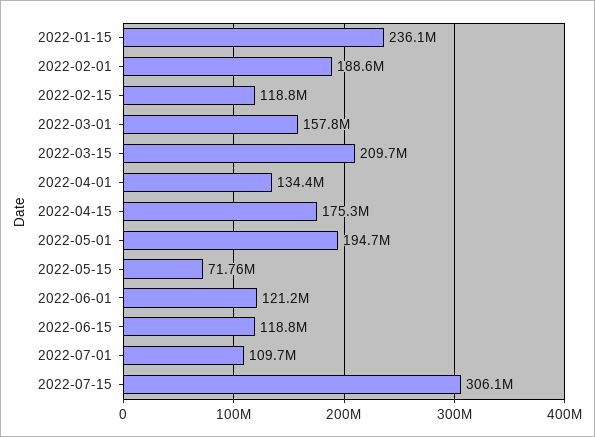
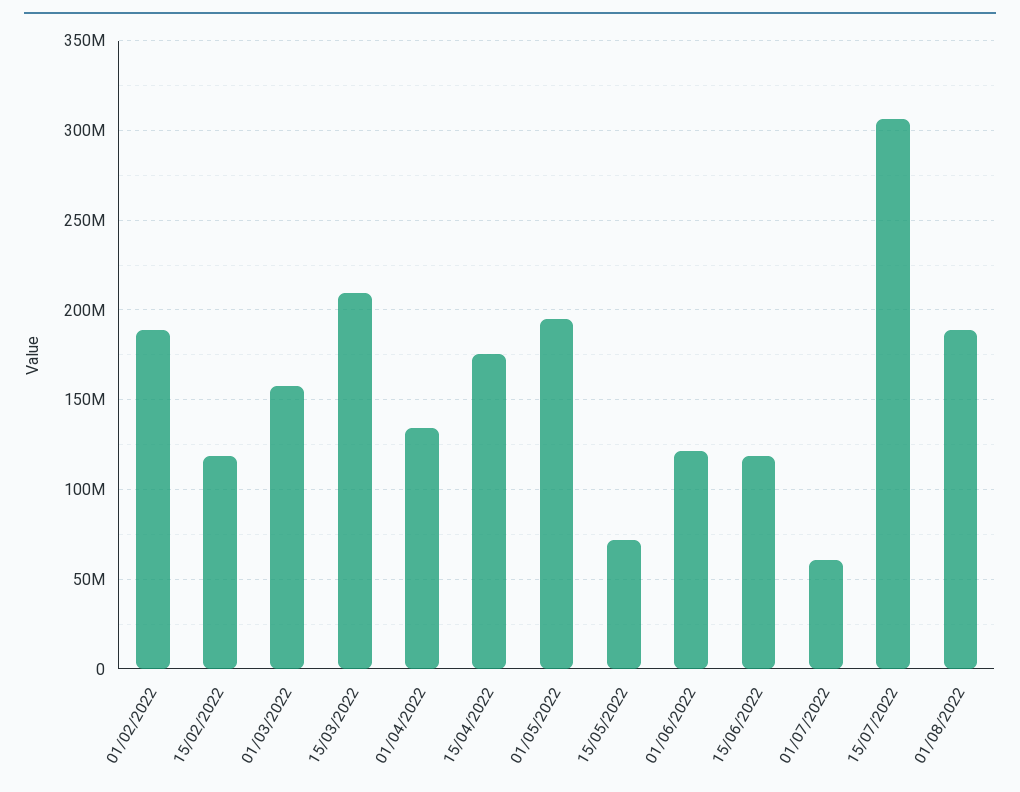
2022-01-15: 236100000 -> none
2022-07-01: 109700000 -> 60000000
01/08/2022: none -> 190000000

